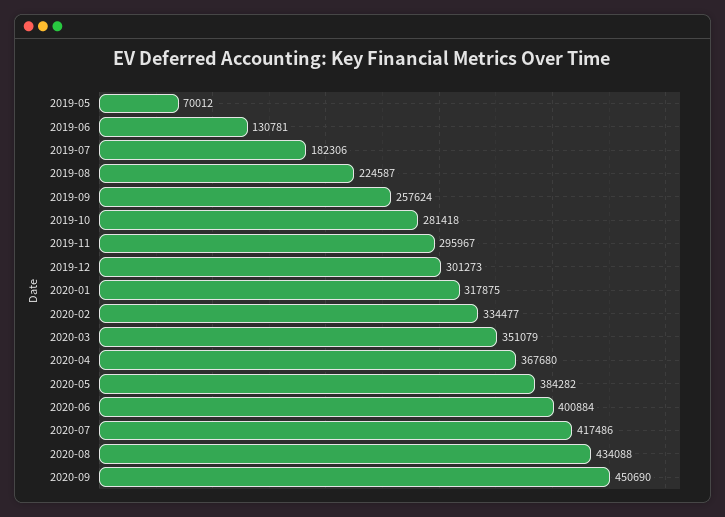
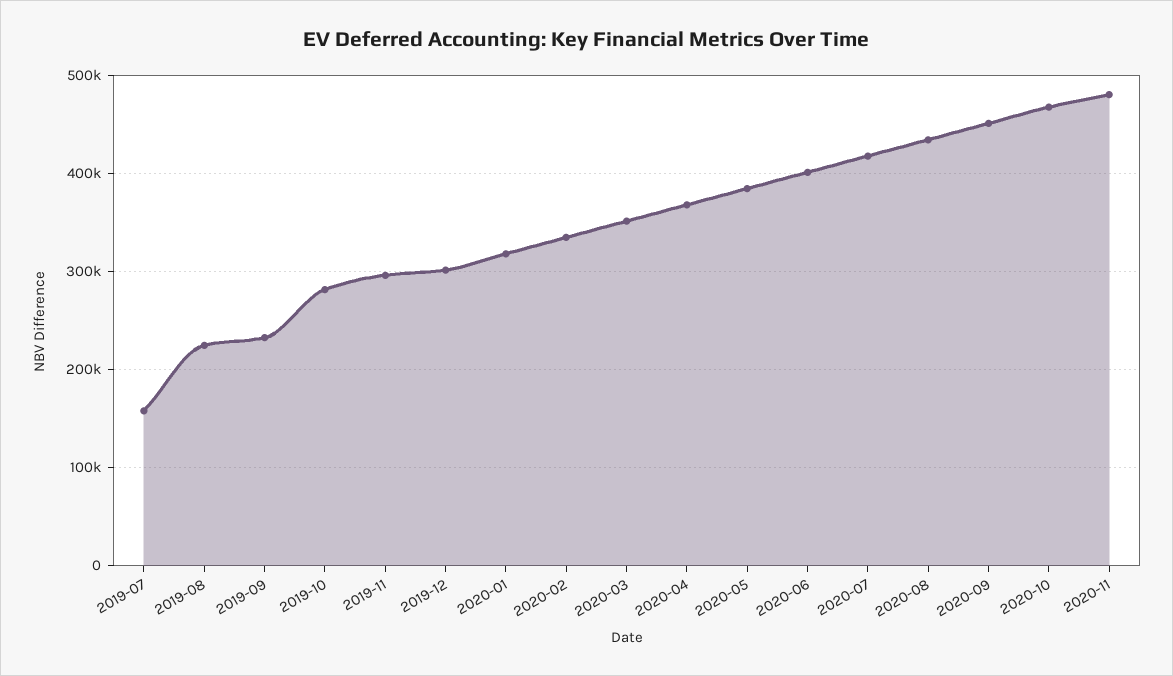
2019-05: 70012 -> none
2019-06: 130781 -> none
2019-07: 182306 -> 160000
2019-09: 257624 -> 230000
2020-10: none -> 470000
2020-11: none -> 480000

